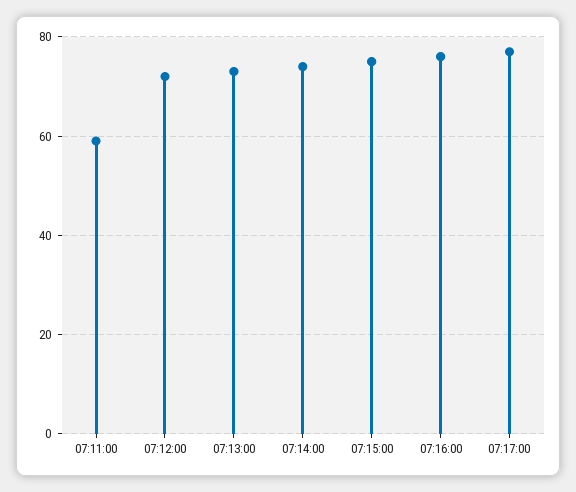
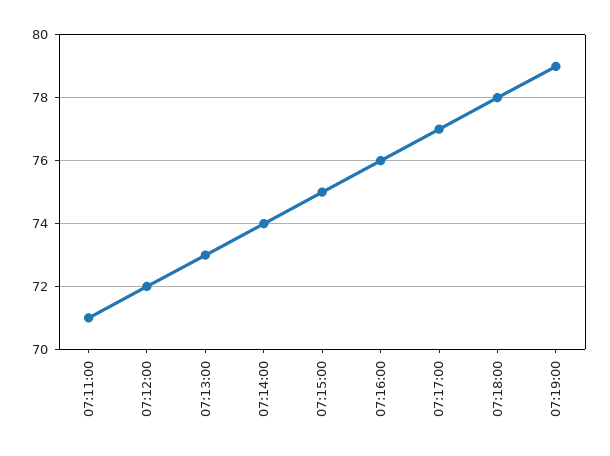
07:11:00: 60 -> 71
07:18:00: none -> 78
07:19:00: none -> 79

